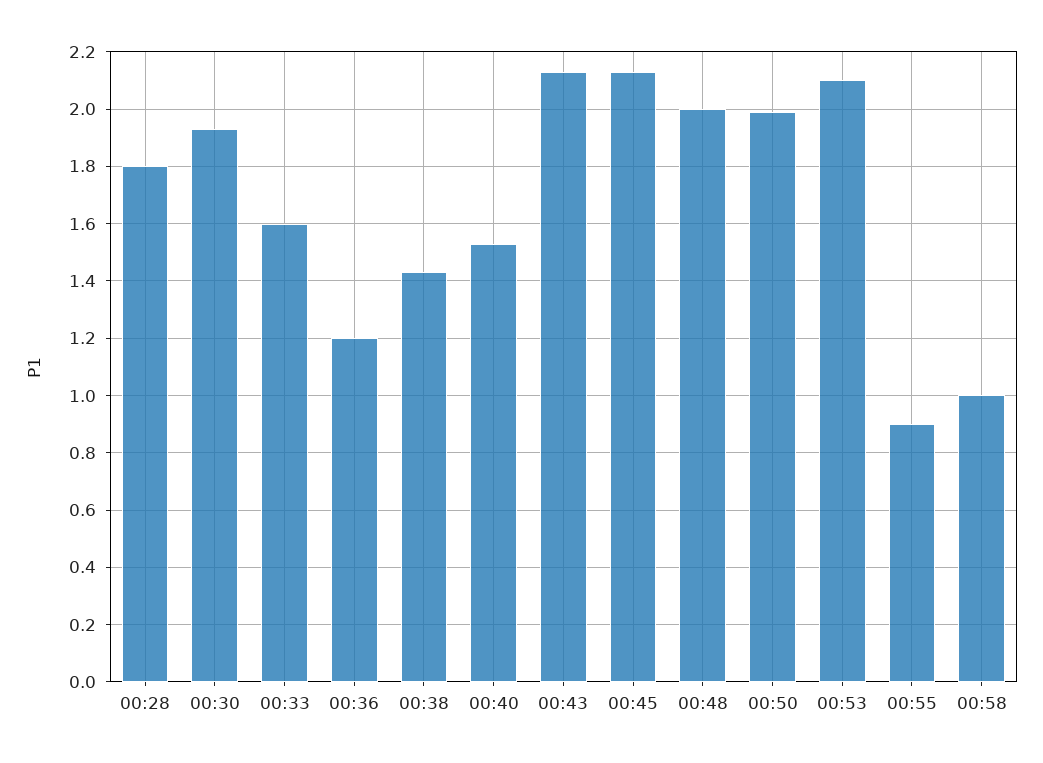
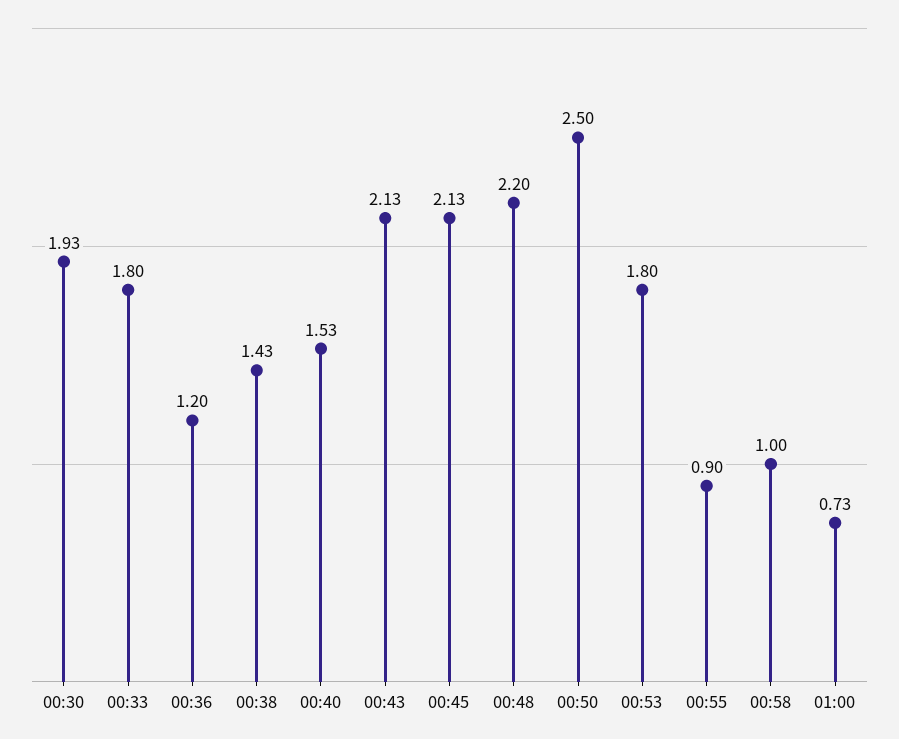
00:28: 1.8 -> none
00:33: 1.6 -> 1.8
00:48: 2 -> 2.2
00:50: 2 -> 2.5
00:53: 2.1 -> 1.8
01:00: none -> 0.73

